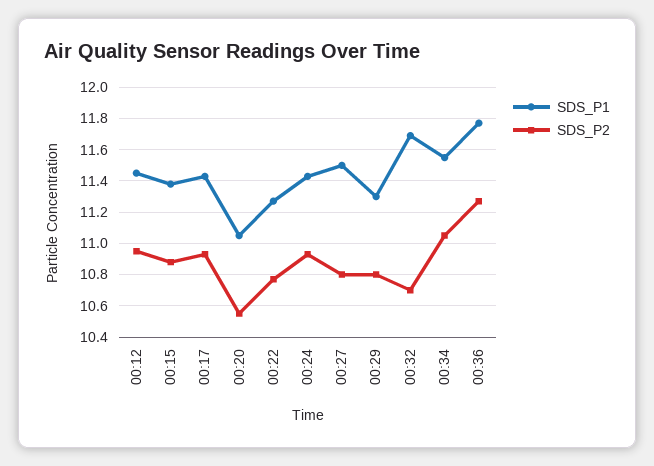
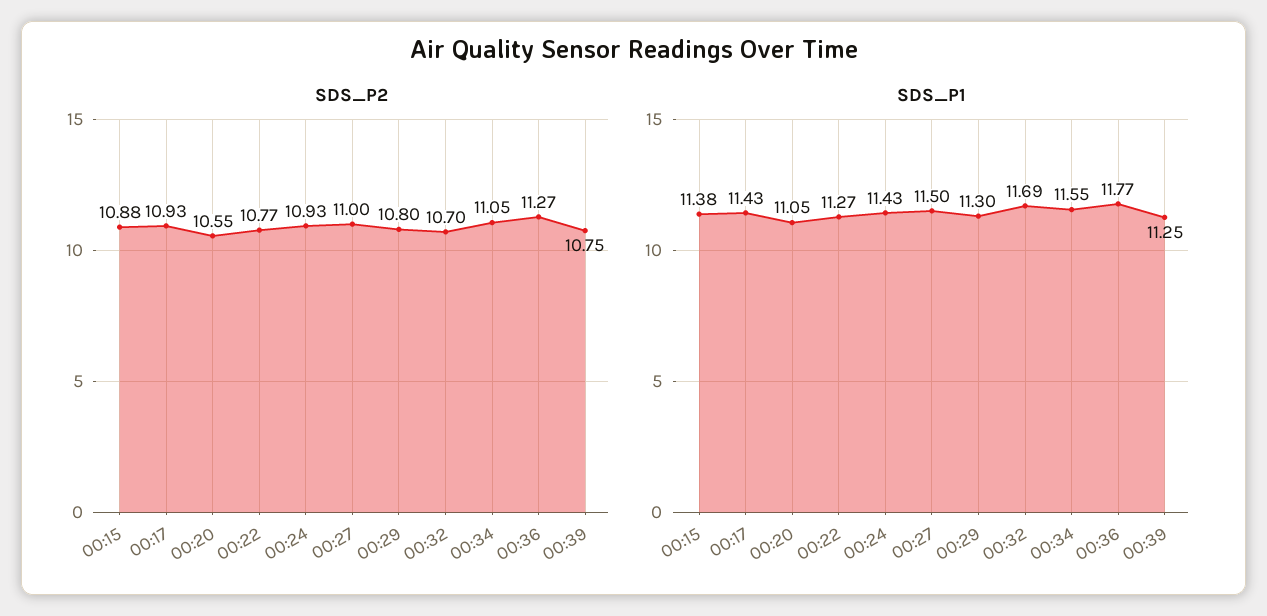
SDS_P1, 00:12: 11.45 -> none
SDS_P2, 00:12: 10.95 -> none
SDS_P2, 00:27: 10.8 -> 11
SDS_P2, 00:39: none -> 10.75
SDS_P1, 00:39: none -> 11.25

